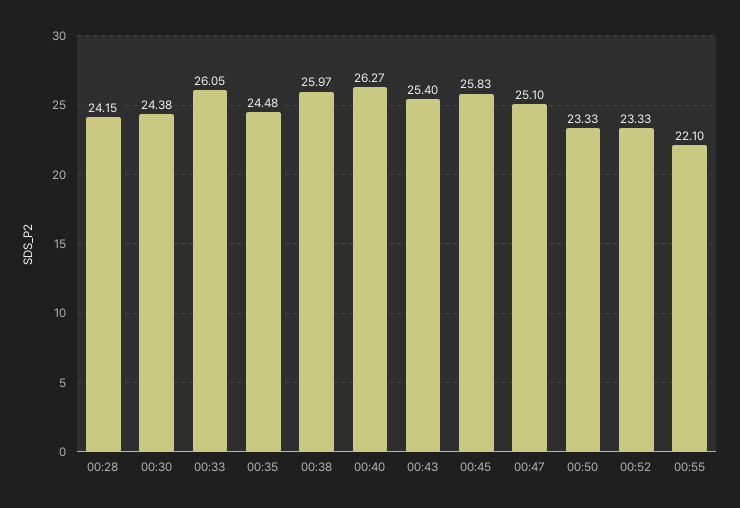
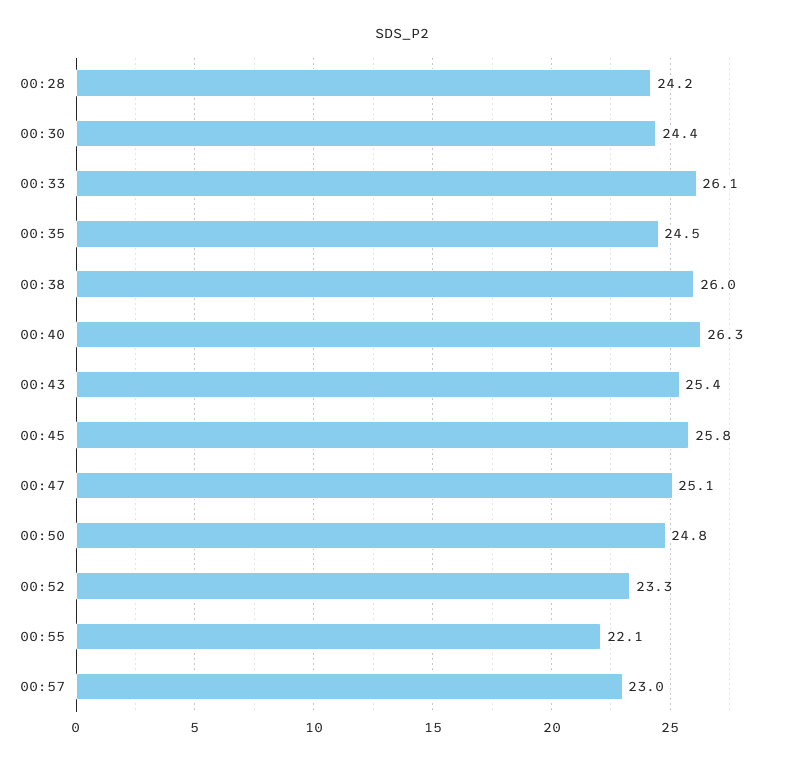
00:50: 23.33 -> 24.8
00:57: none -> 23

